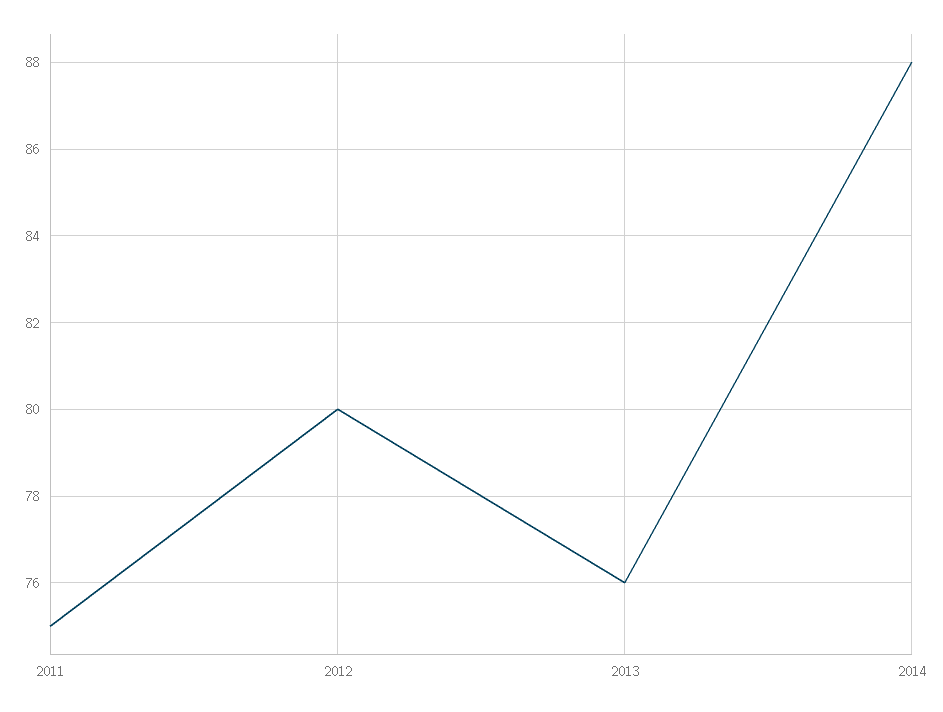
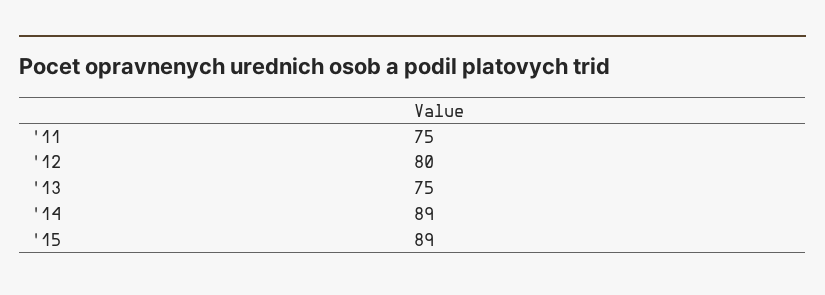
2013: 76 -> 75
2014: 88 -> 89
'15: none -> 89

